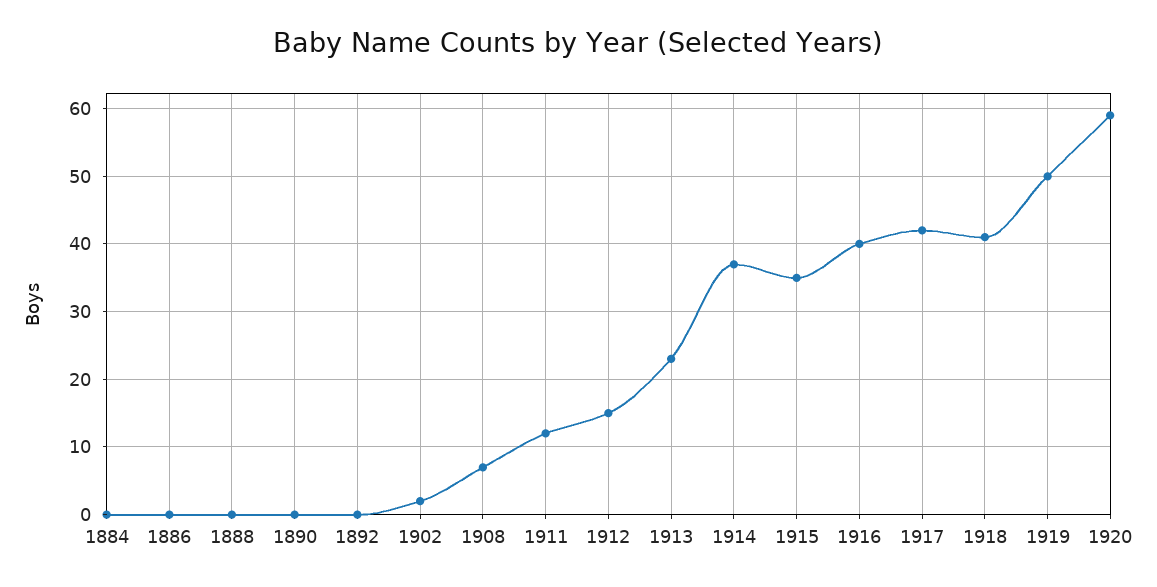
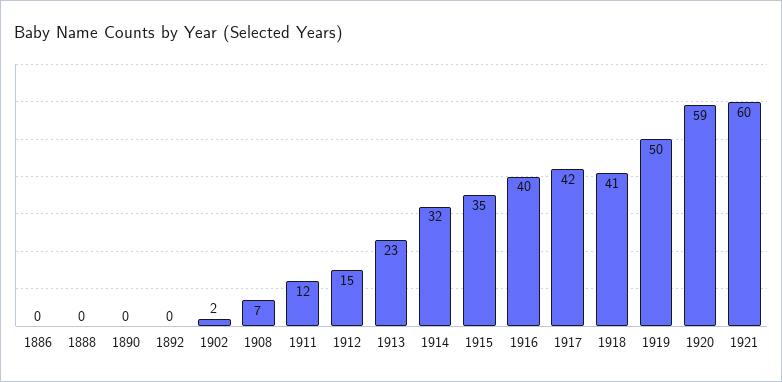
1884: 0 -> none
1914: 37 -> 32
1921: none -> 60

